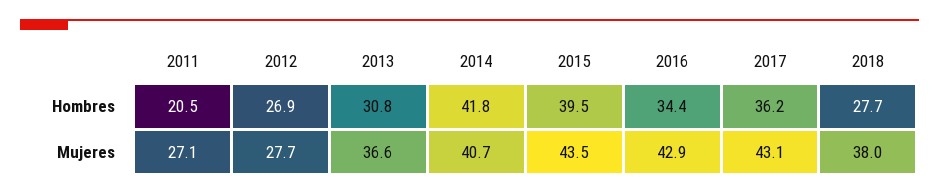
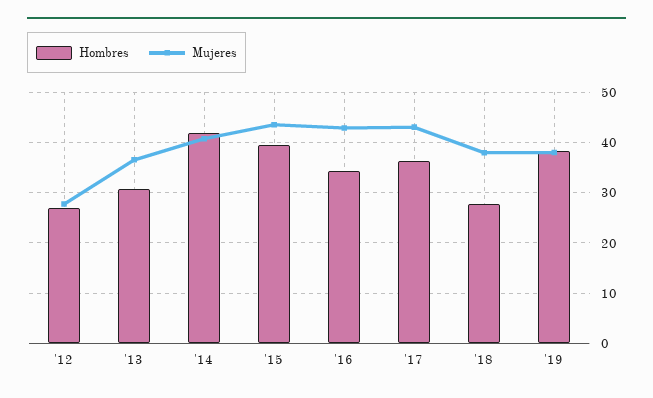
Hombres, 2011: 20.5 -> none
Mujeres, 2011: 27.1 -> none
Hombres, '19: none -> 38
Mujeres, '19: none -> 38

